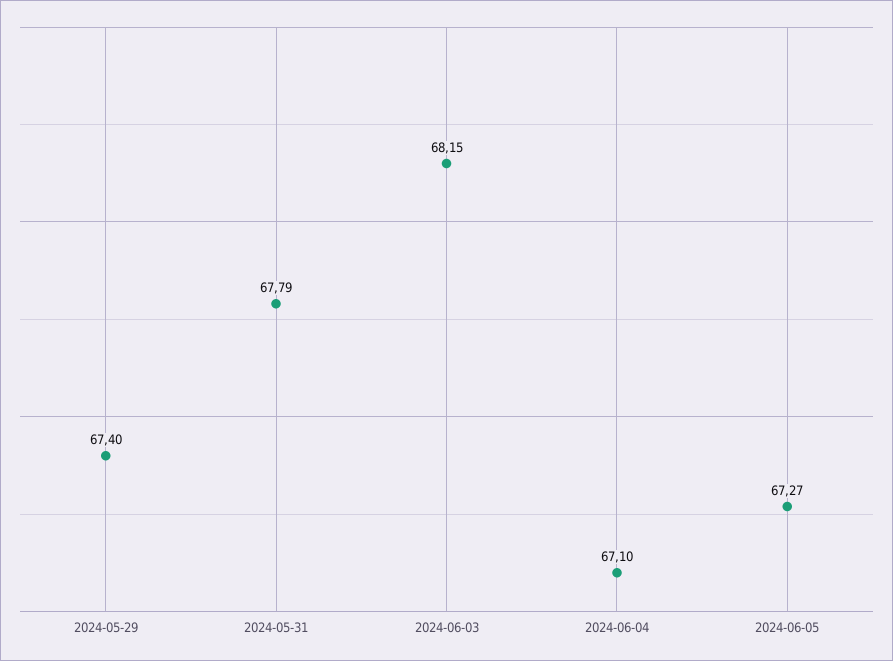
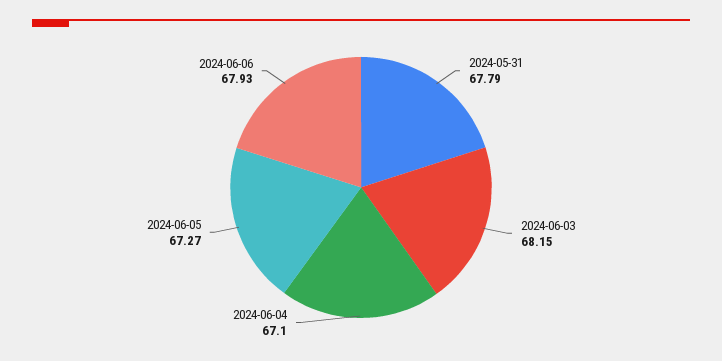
2024-05-29: 67.4 -> none
2024-06-06: none -> 67.93

